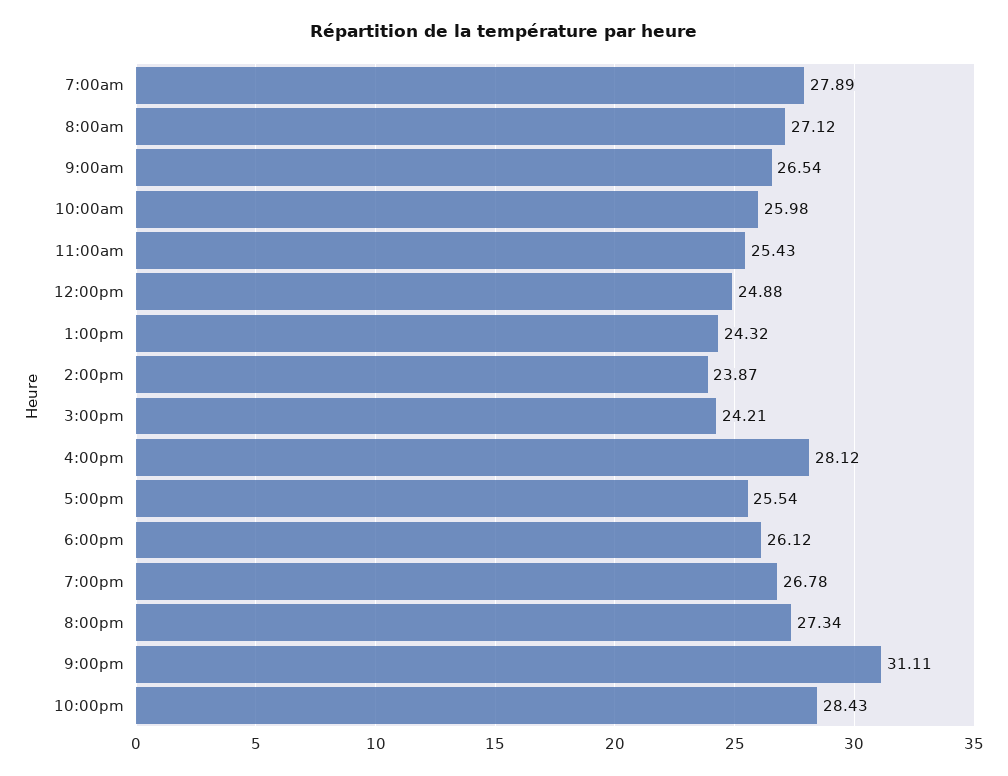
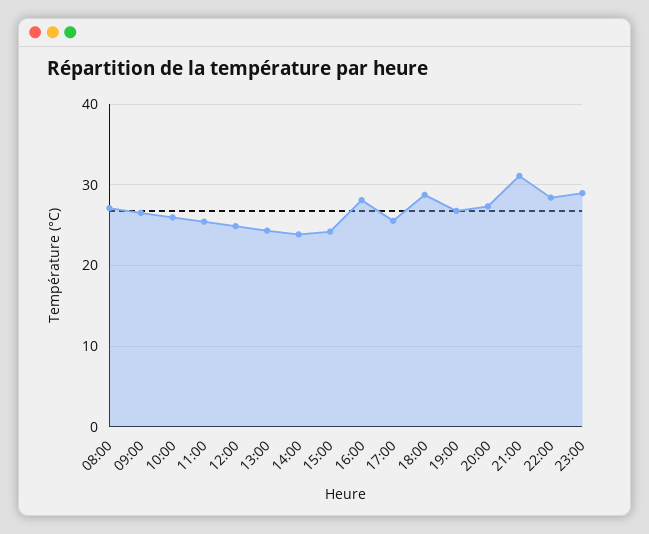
7:00am: 27.89 -> none
6:00pm: 26.12 -> 29
23:00: none -> 29

